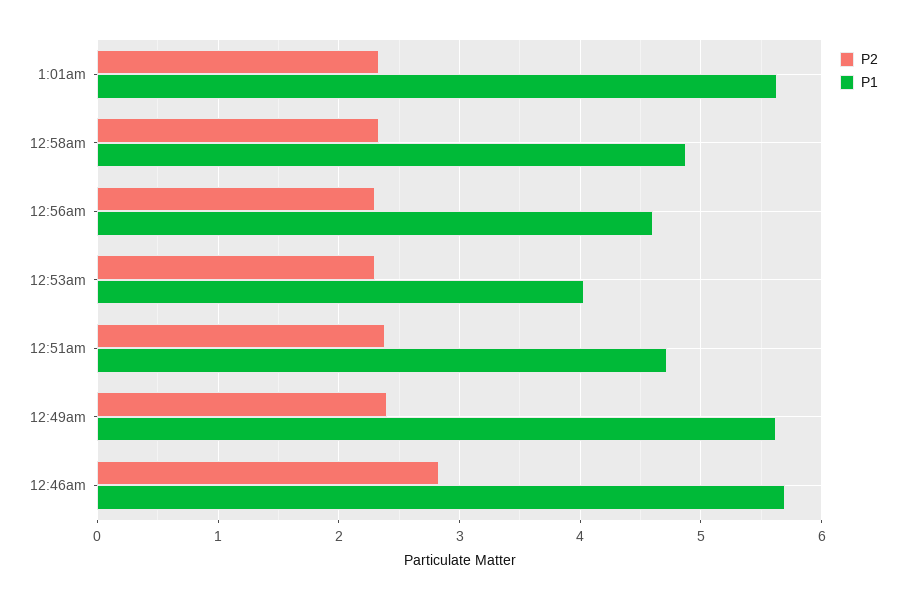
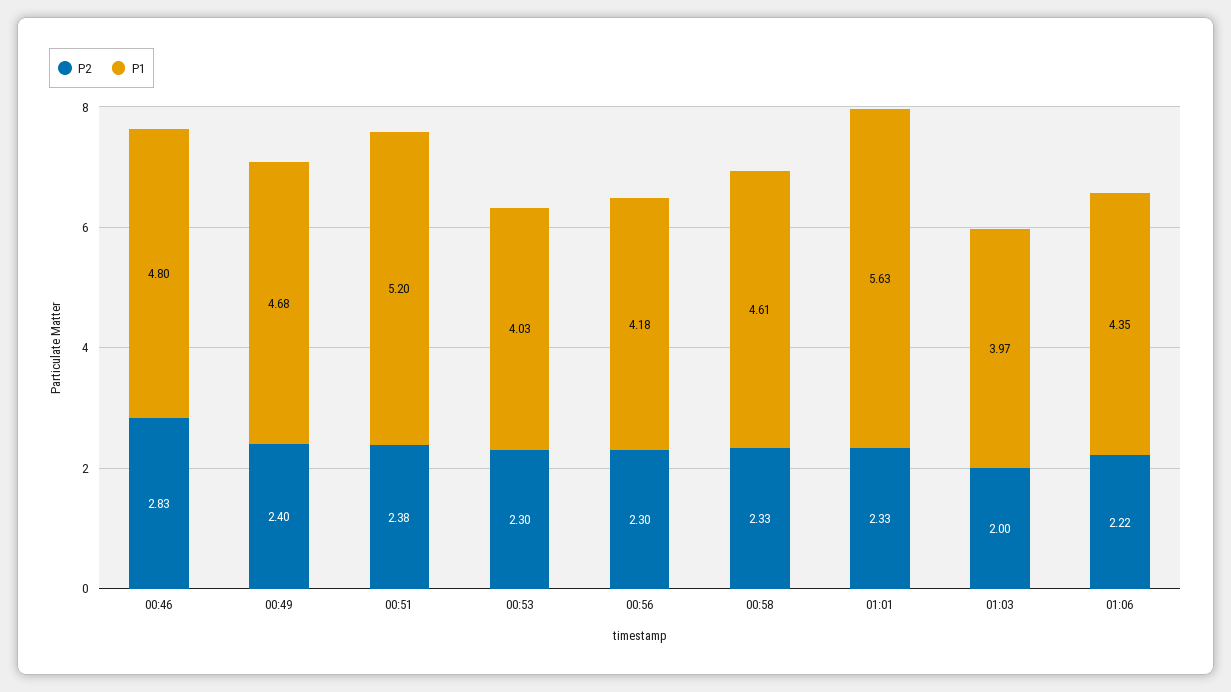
P1, 12:58am: 4.9 -> 4.61
P1, 12:56am: 4.6 -> 4.18
P1, 12:51am: 4.7 -> 5.2
P1, 12:49am: 5.6 -> 4.68
P1, 12:46am: 5.7 -> 4.8
P2, 01:03: none -> 2
P1, 01:03: none -> 3.97
P2, 01:06: none -> 2.22
P1, 01:06: none -> 4.35

